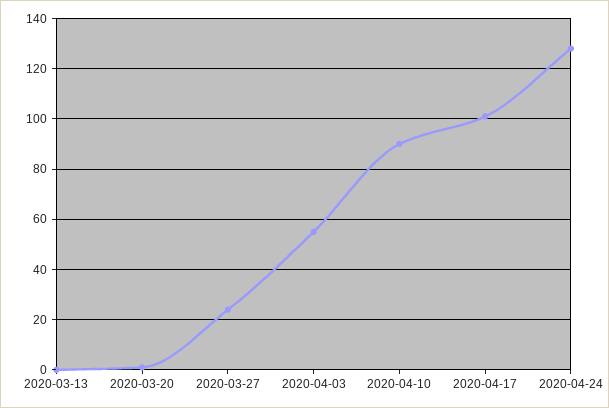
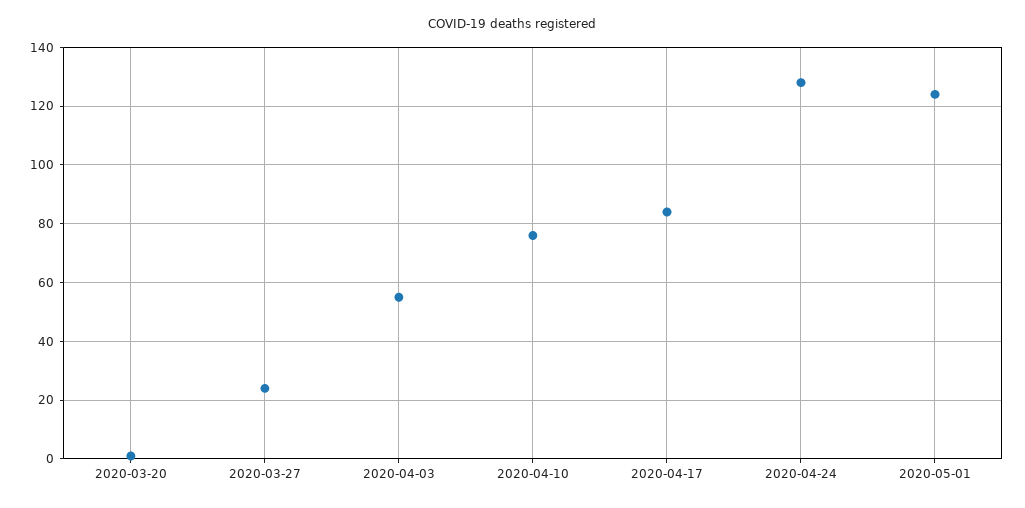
2020-03-13: 0 -> none
2020-04-10: 90 -> 75
2020-04-17: 100 -> 85
2020-05-01: none -> 125

